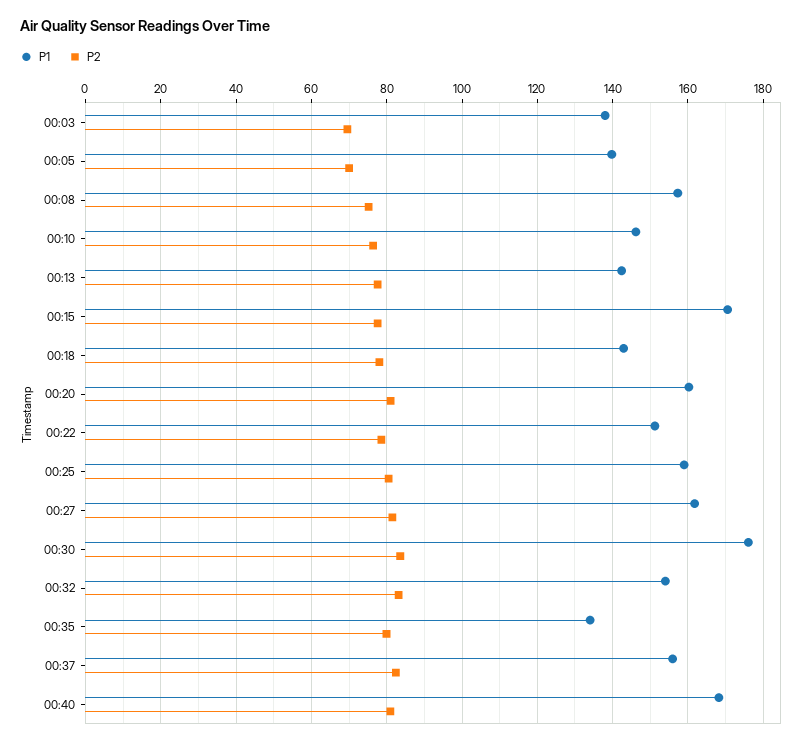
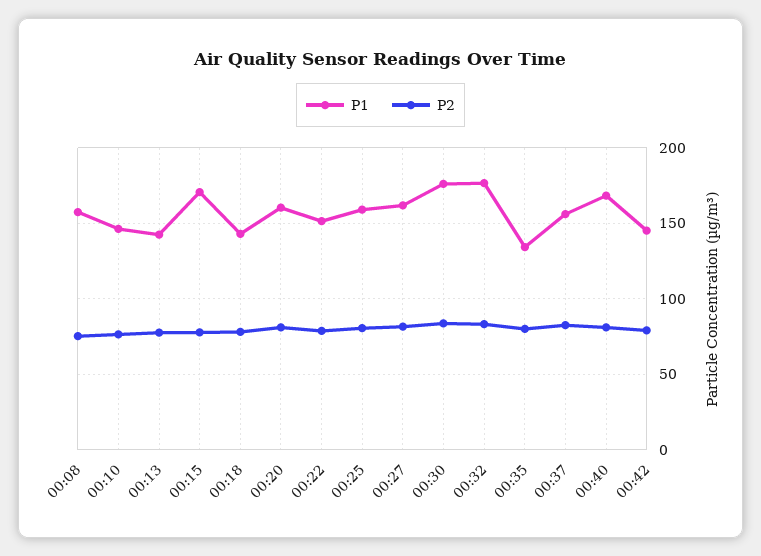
P1, 00:03: 138 -> none
P2, 00:03: 70 -> none
P1, 00:05: 140 -> none
P2, 00:05: 70 -> none
P1, 00:32: 154 -> 175
P1, 00:42: none -> 145
P2, 00:42: none -> 80

